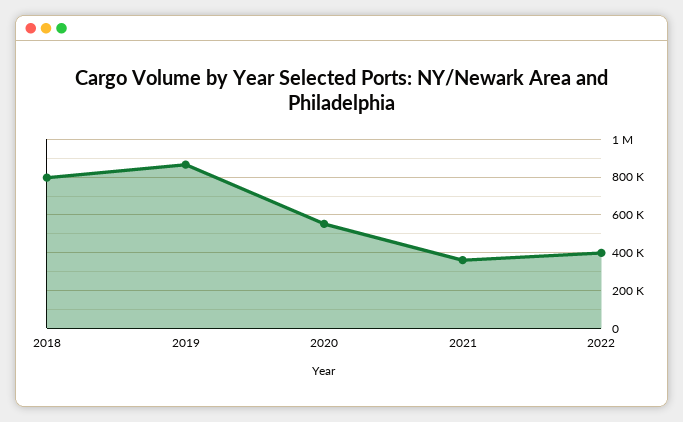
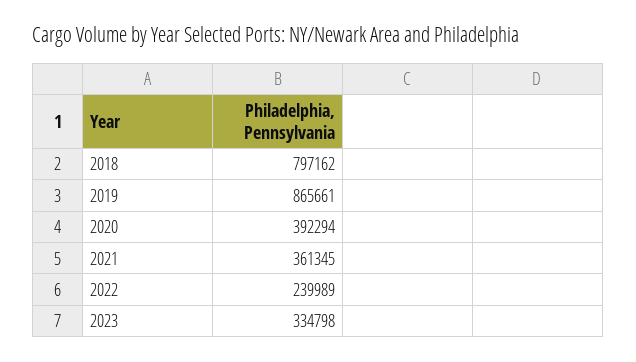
2020: 550000 -> 392294
2022: 400000 -> 239989
2023: none -> 334798

